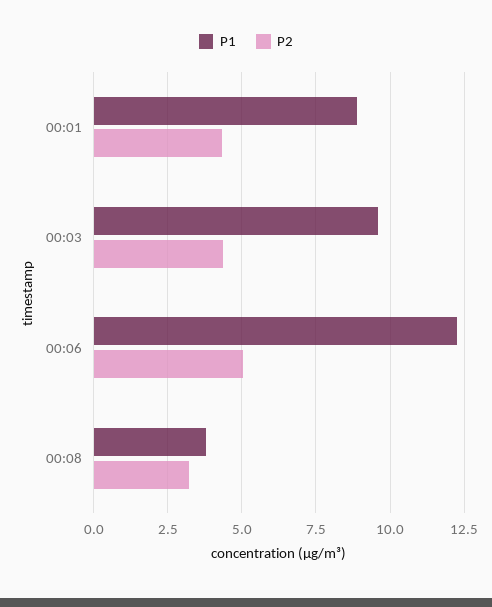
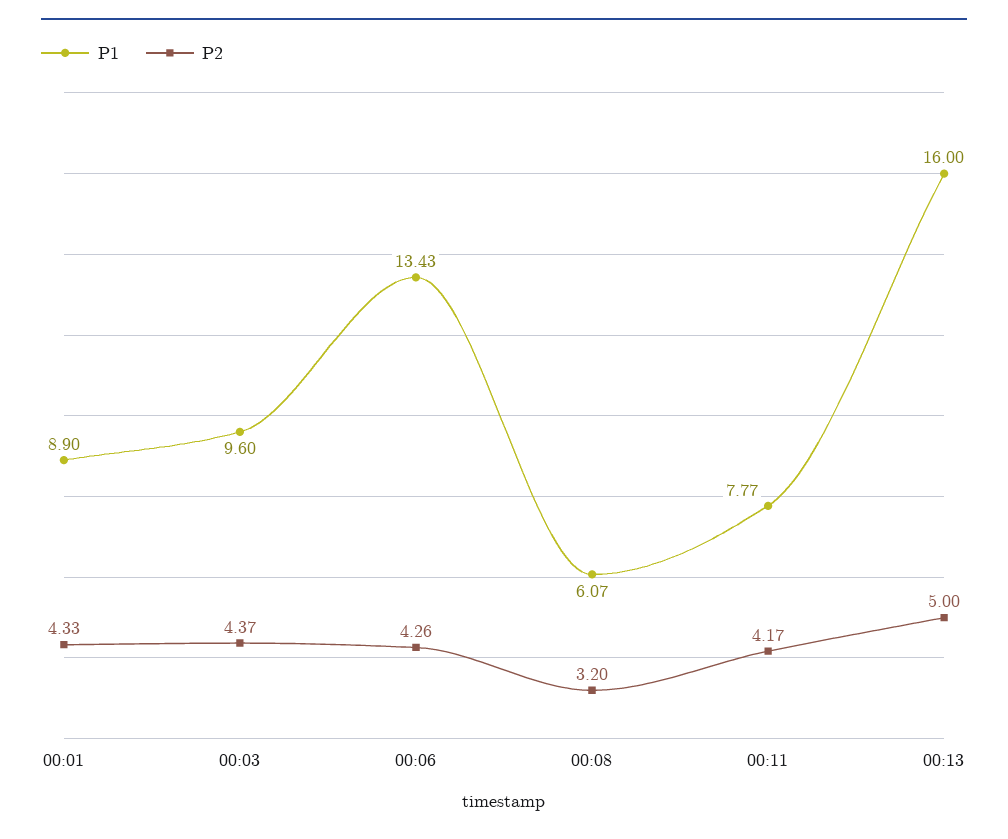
P1, 00:06: 12.25 -> 13.43
P2, 00:06: 5 -> 4.26
P1, 00:08: 3.75 -> 6.07
P1, 00:11: none -> 7.77
P2, 00:11: none -> 4.17
P1, 00:13: none -> 16
P2, 00:13: none -> 5

